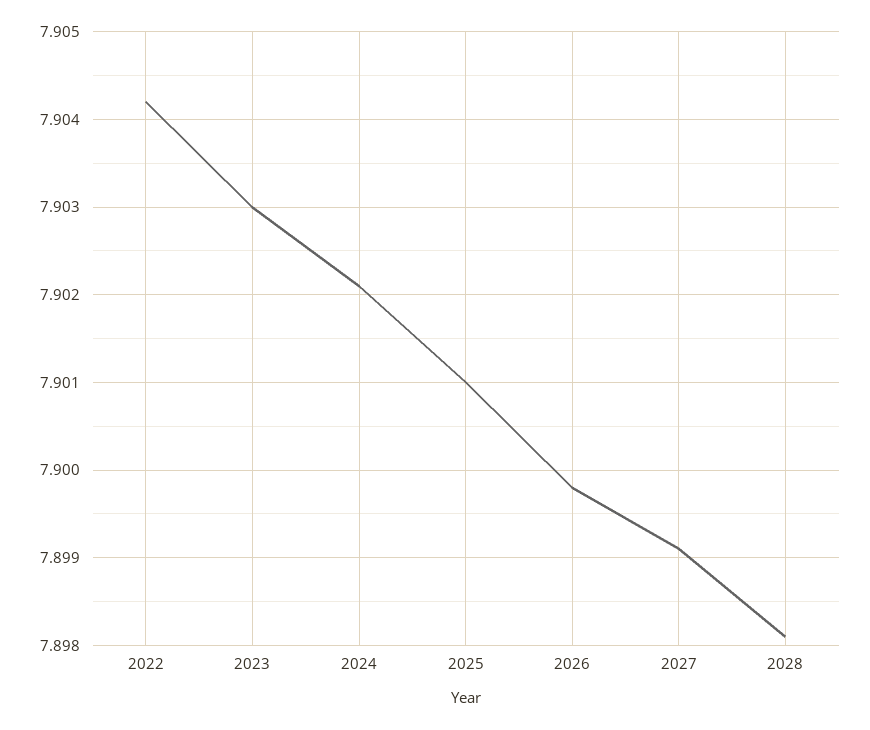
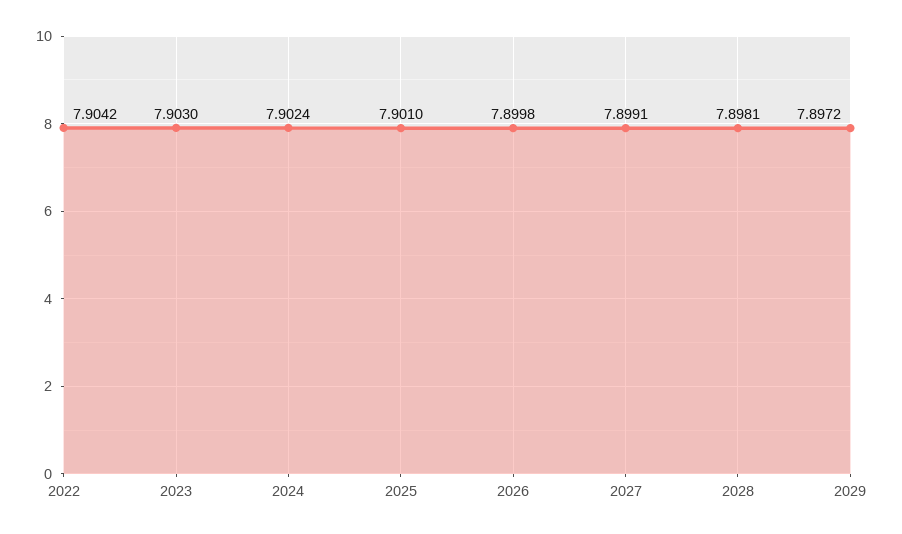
2024: 7.9021 -> 7.9024
2029: none -> 7.8972

